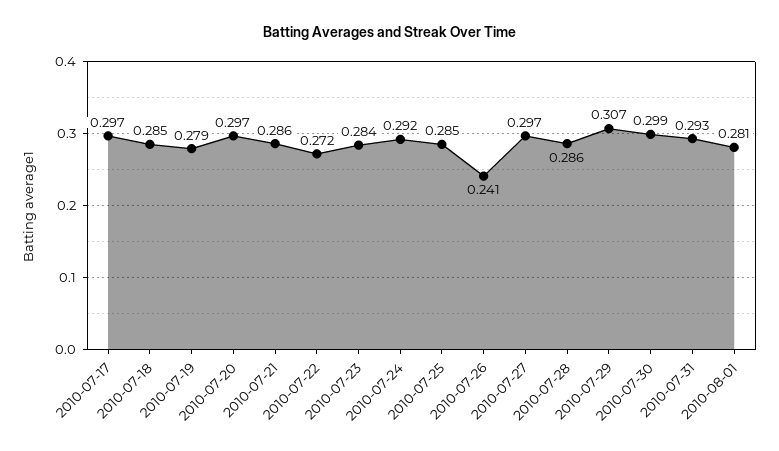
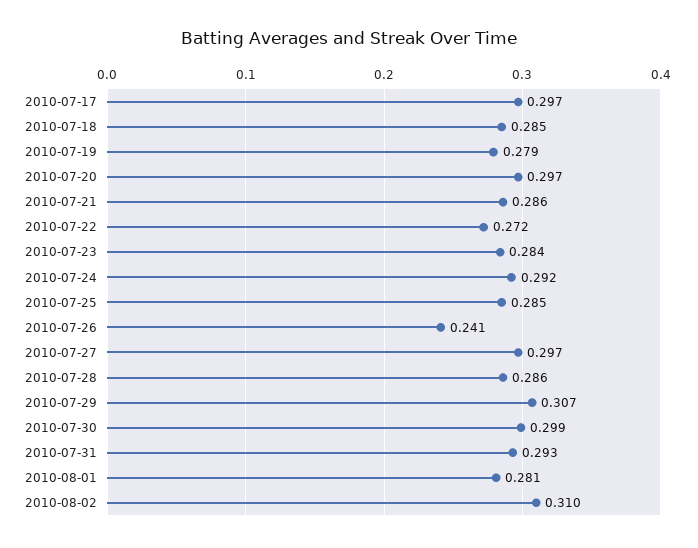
2010-08-02: none -> 0.31

